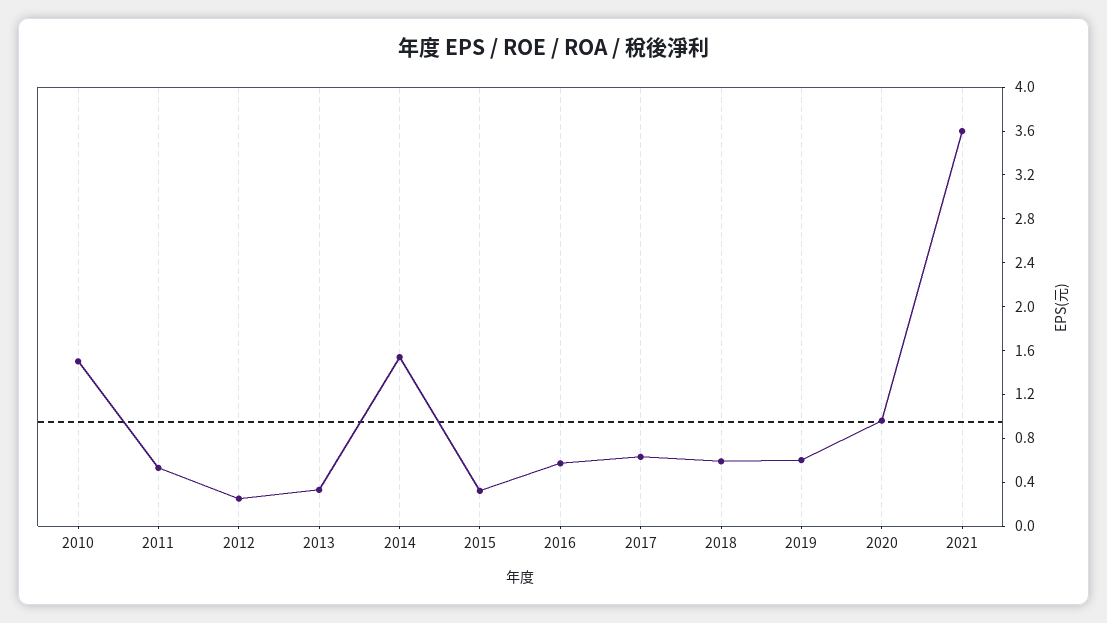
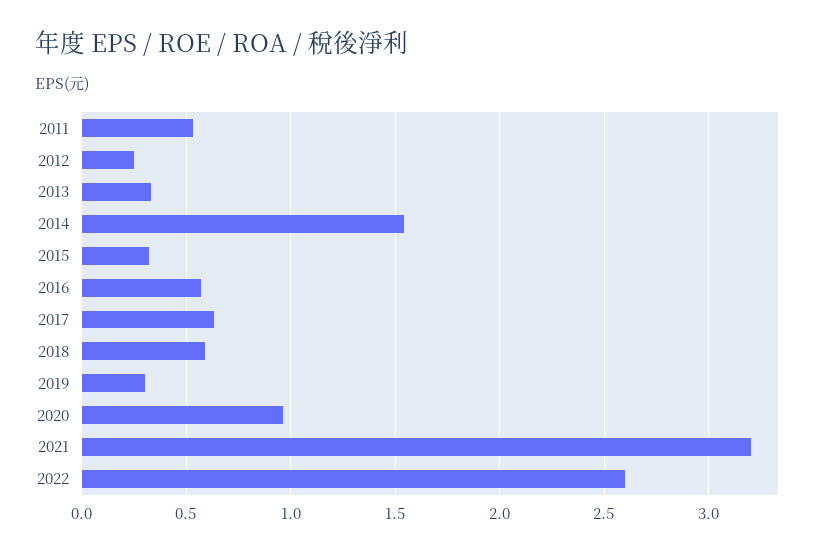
2010: 1.5 -> none
2019: 0.6 -> 0.3
2021: 3.6 -> 3.2
2022: none -> 2.6

